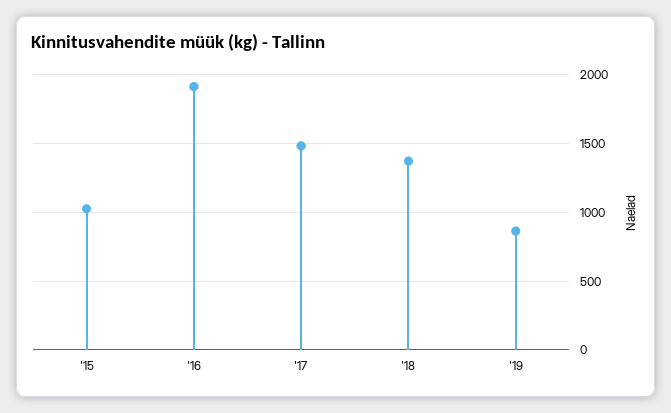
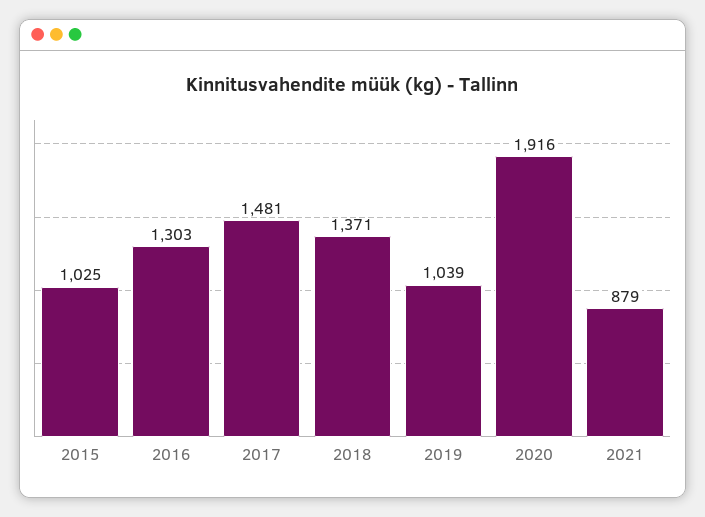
'16: 1900 -> 1303
'19: 850 -> 1039
2020: none -> 1916
2021: none -> 879

